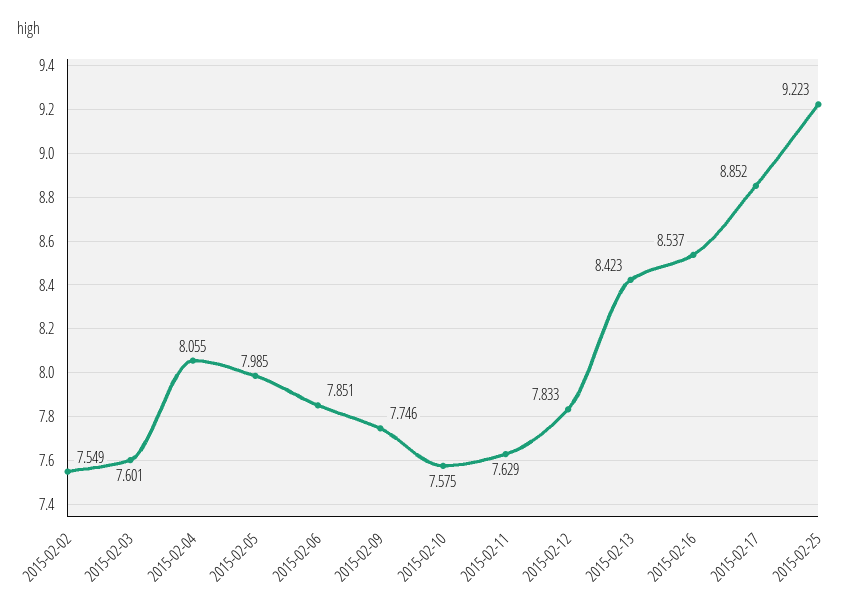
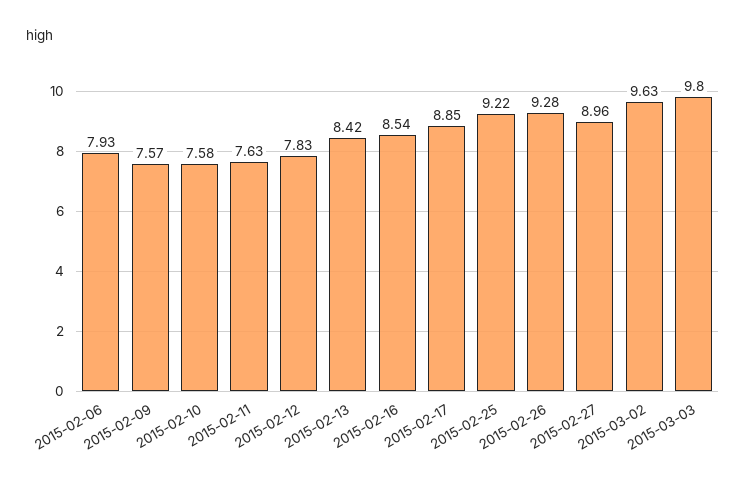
2015-02-02: 7.549 -> none
2015-02-03: 7.601 -> none
2015-02-04: 8.055 -> none
2015-02-05: 7.985 -> none
2015-02-06: 7.851 -> 7.93
2015-02-09: 7.746 -> 7.57
2015-02-26: none -> 9.28
2015-02-27: none -> 8.96
2015-03-02: none -> 9.63
2015-03-03: none -> 9.8

